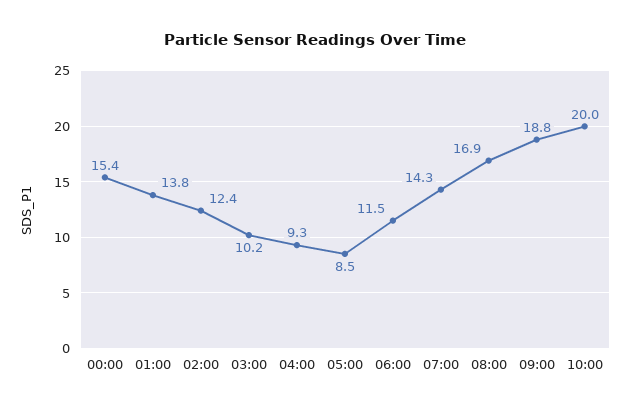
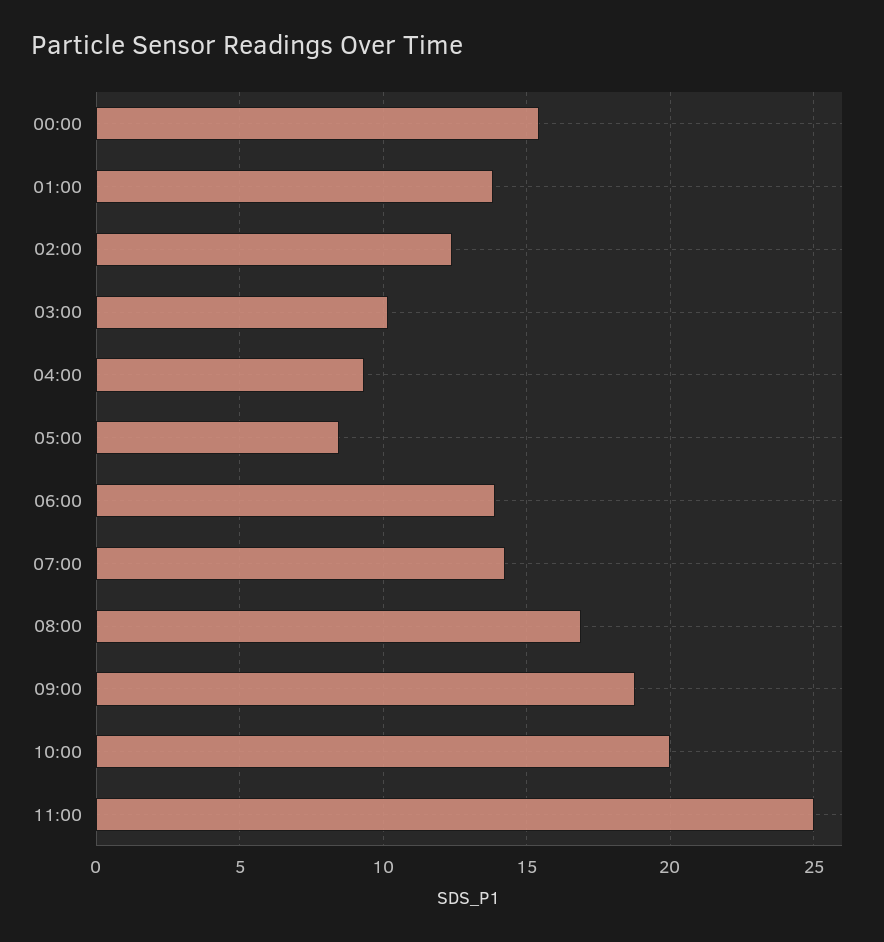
06:00: 11.5 -> 14
11:00: none -> 25

